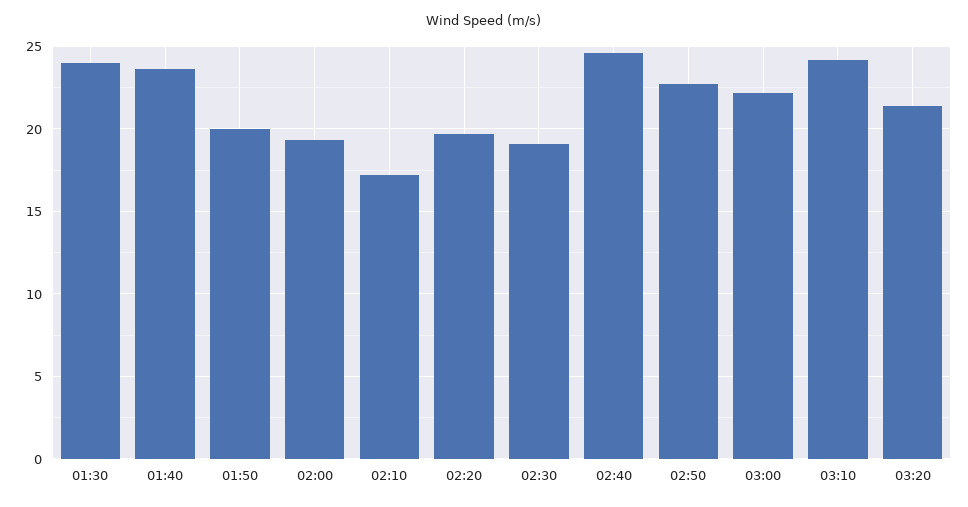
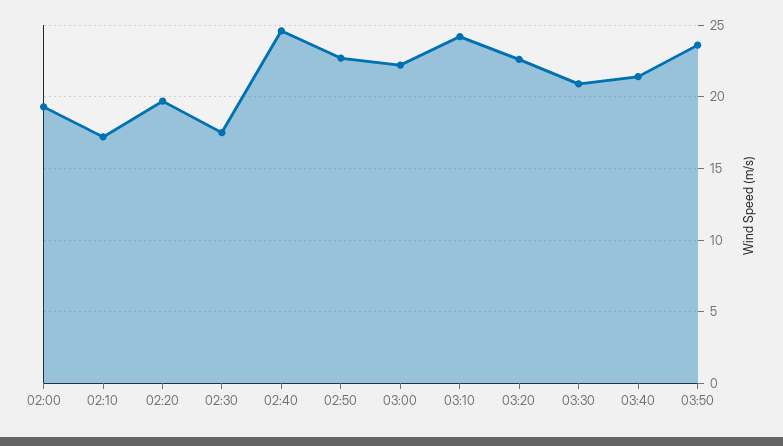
01:30: 24 -> none
01:40: 23.5 -> none
01:50: 20 -> none
02:30: 19 -> 17.5
03:20: 21.5 -> 22.5
03:30: none -> 21
03:40: none -> 21.5
03:50: none -> 23.5

